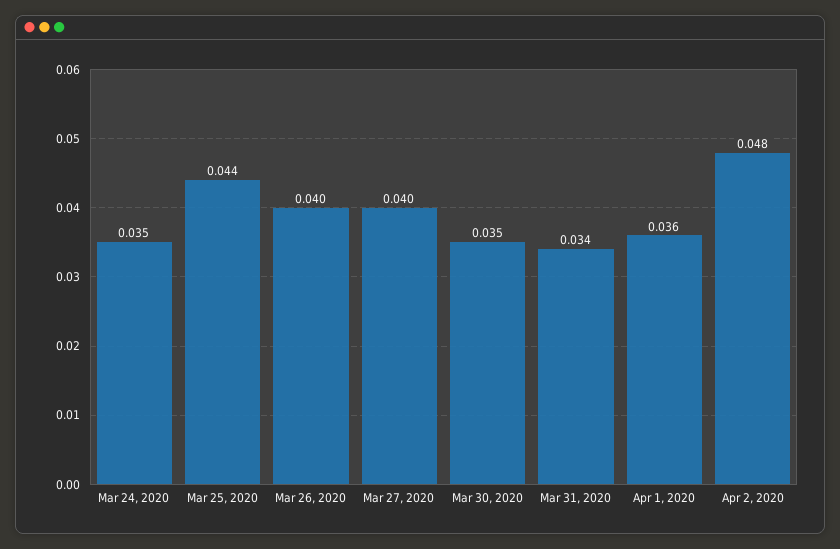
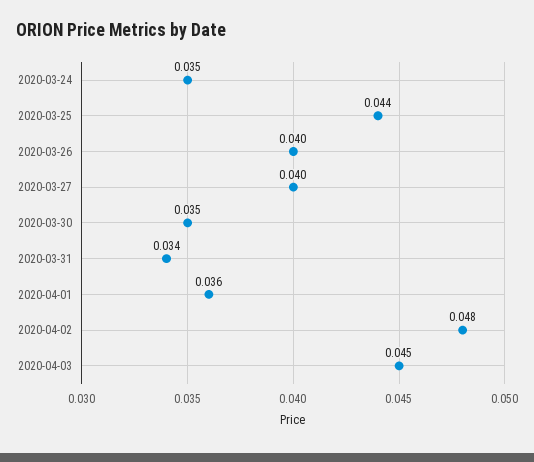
2020-04-03: none -> 0.045

